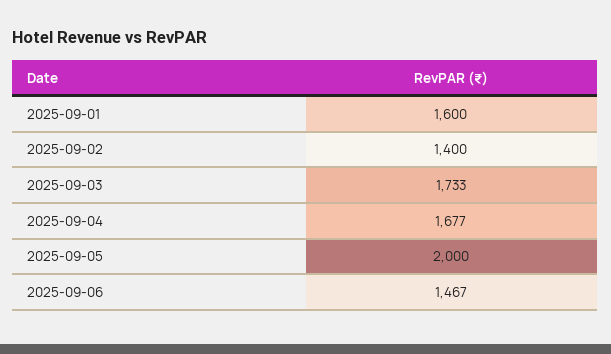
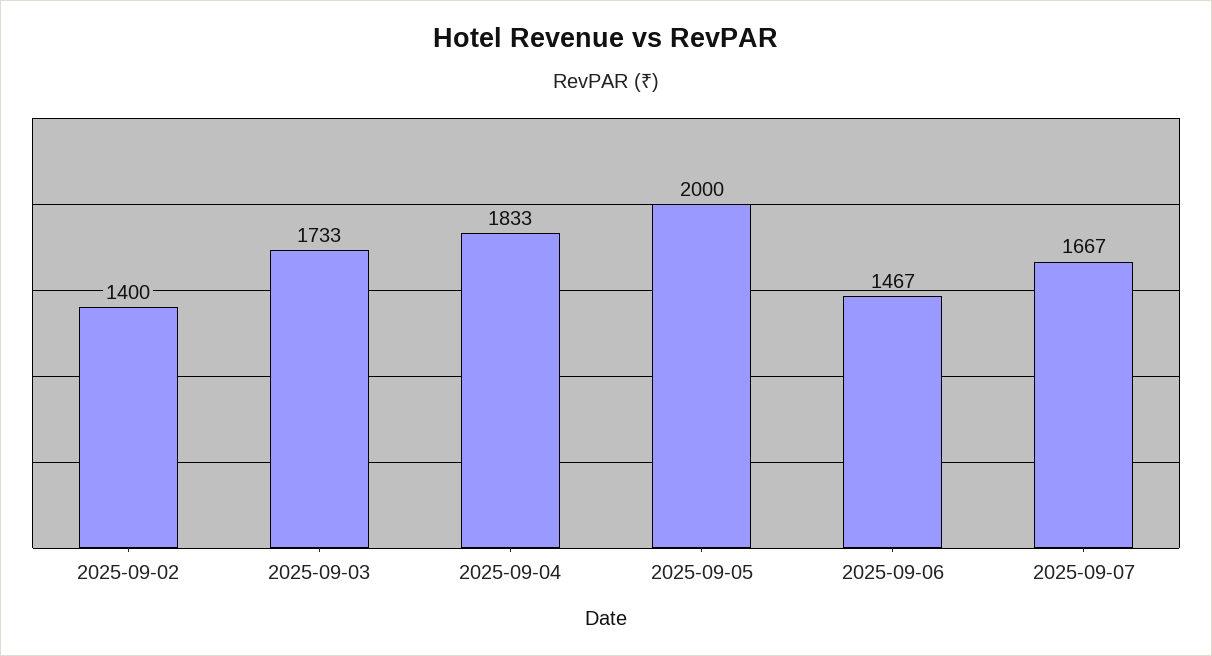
2025-09-01: 1600 -> none
2025-09-04: 1677 -> 1833
2025-09-07: none -> 1667

